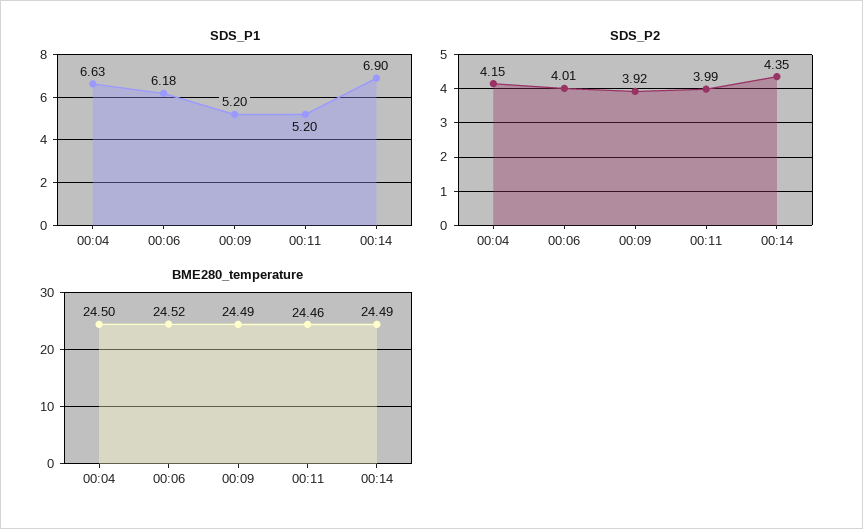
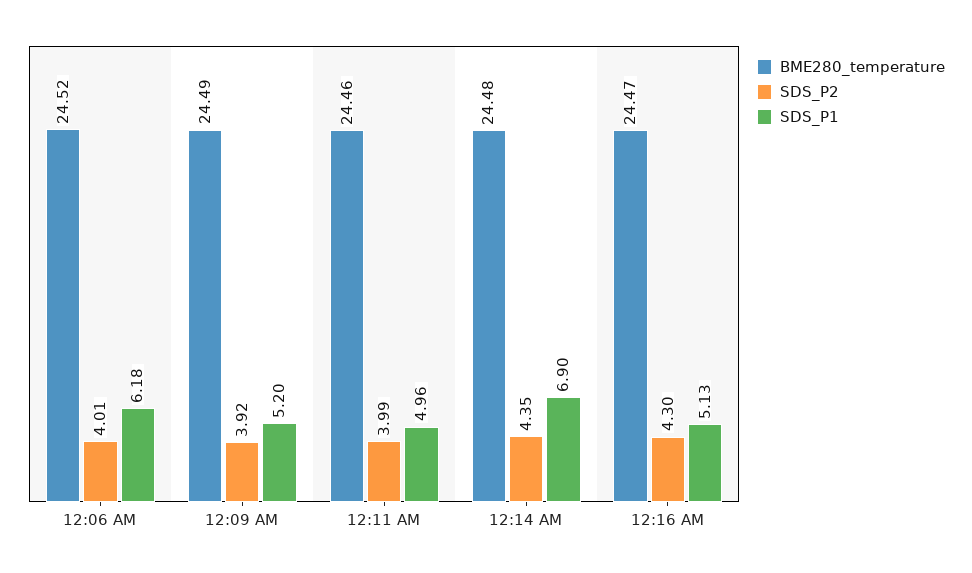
SDS_P1, 00:04: 6.63 -> none
SDS_P1, 00:11: 5.2 -> 4.96
SDS_P2, 00:04: 4.15 -> none
BME280_temperature, 00:04: 24.5 -> none
BME280_temperature, 00:14: 24.49 -> 24.48
BME280_temperature, 12:16 AM: none -> 24.47
SDS_P2, 12:16 AM: none -> 4.3
SDS_P1, 12:16 AM: none -> 5.13

